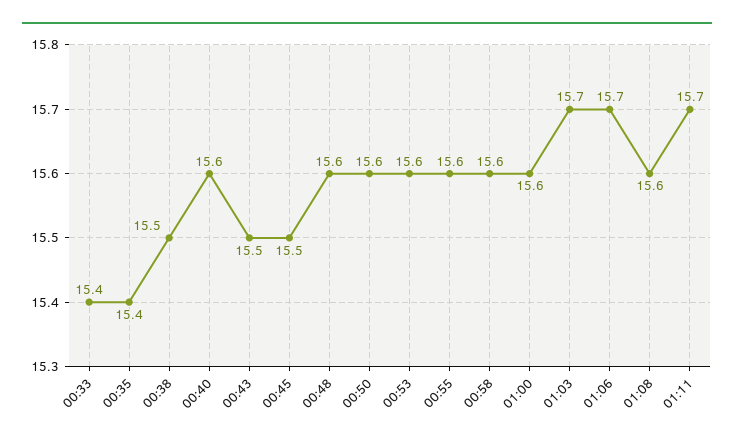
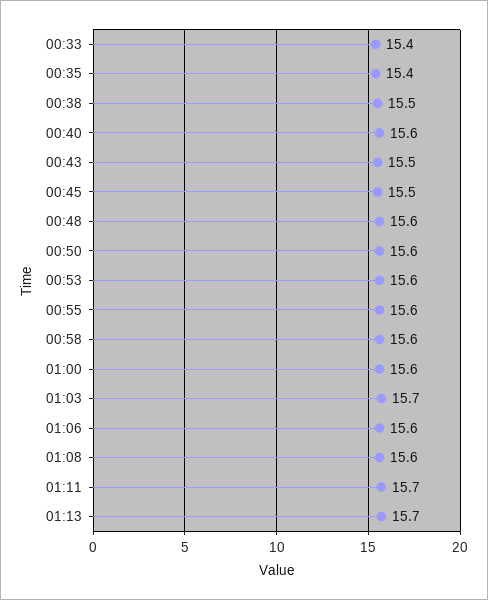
01:06: 15.7 -> 15.6
01:13: none -> 15.7

